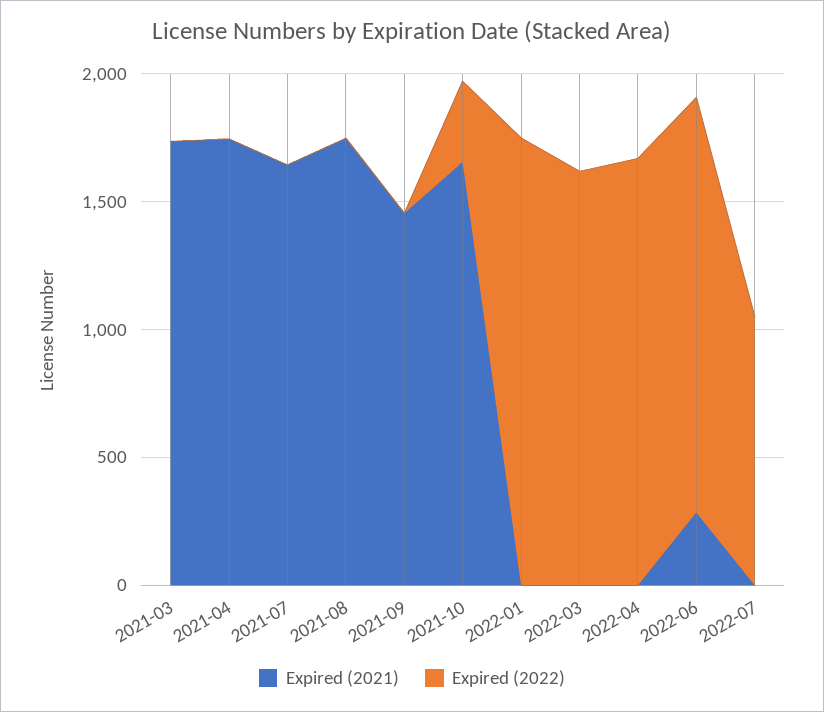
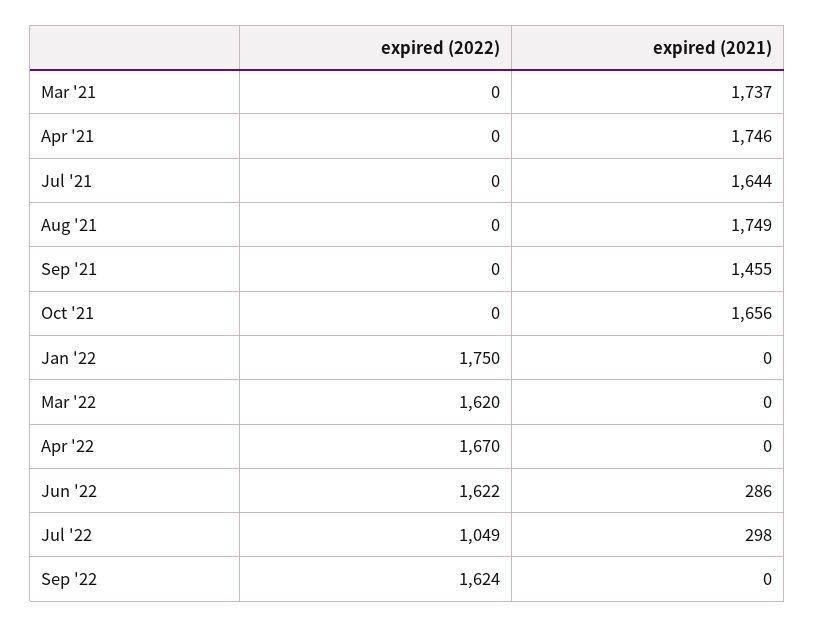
Expired (2022), 2021-10: 300 -> 0
Expired (2021), 2022-07: 0 -> 298
Expired (2022), Sep '22: none -> 1624
Expired (2021), Sep '22: none -> 0

